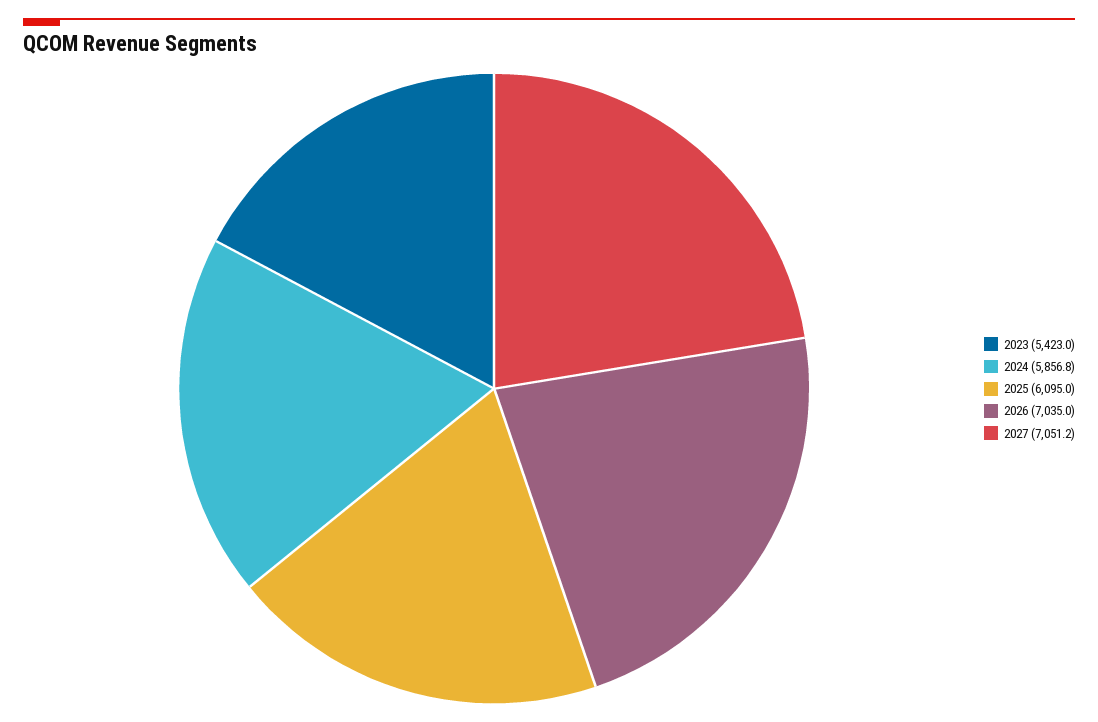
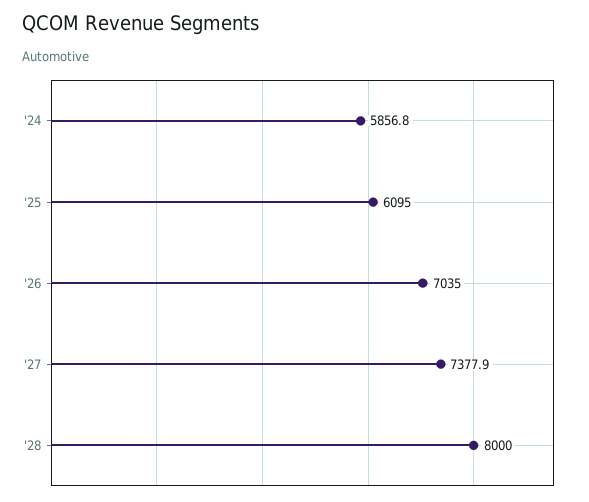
2023: 5423 -> none
2027: 7051.2 -> 7377.9
'28: none -> 8000

